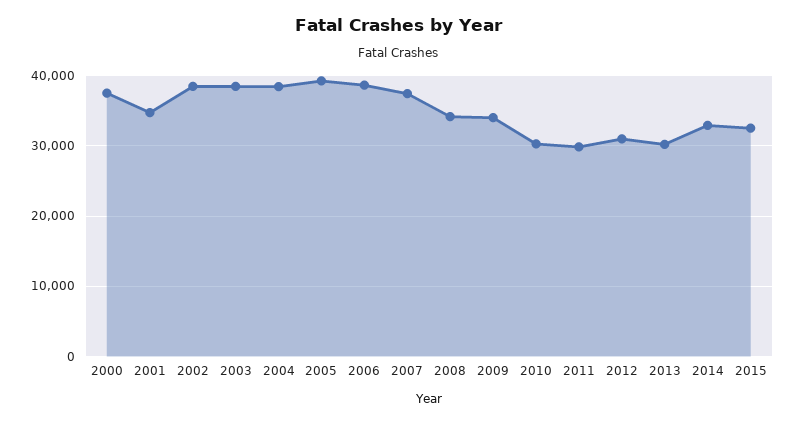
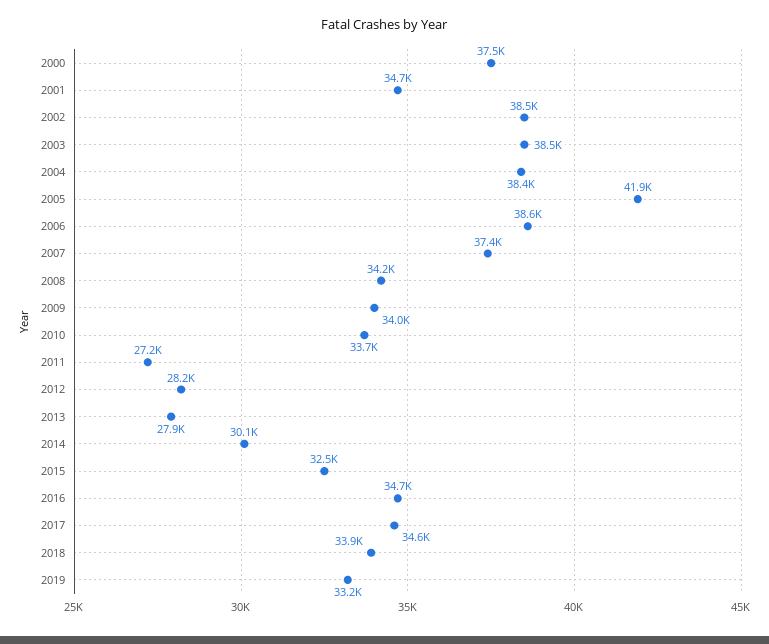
2005: 39000 -> 41900
2010: 30000 -> 33700
2011: 30000 -> 27200
2012: 31000 -> 28200
2013: 30000 -> 27900
2014: 33000 -> 30100
2016: none -> 34700
2017: none -> 34600
2018: none -> 33900
2019: none -> 33200

